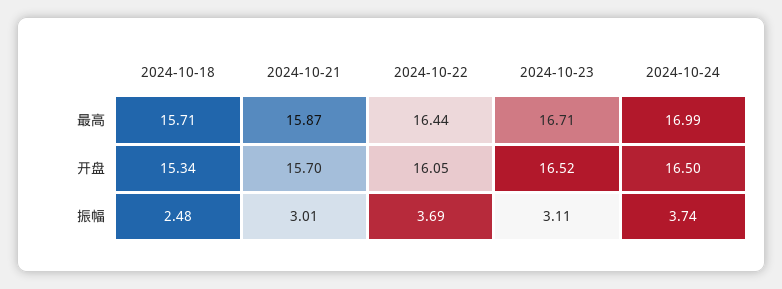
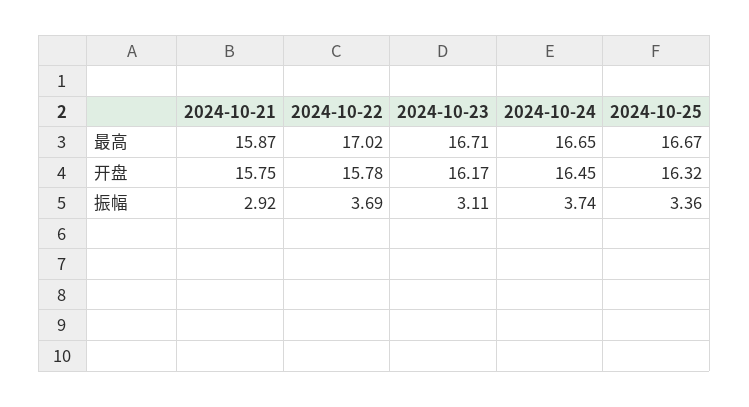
2024-10-18, 最高: 15.71 -> none
2024-10-22, 最高: 16.44 -> 17.02
2024-10-24, 最高: 16.99 -> 16.65
2024-10-18, 开盘: 15.34 -> none
2024-10-21, 开盘: 15.7 -> 15.75
2024-10-22, 开盘: 16.05 -> 15.78
2024-10-23, 开盘: 16.52 -> 16.17
2024-10-24, 开盘: 16.5 -> 16.45
2024-10-18, 振幅: 2.48 -> none
2024-10-21, 振幅: 3.01 -> 2.92
2024-10-25, 最高: none -> 16.67
2024-10-25, 开盘: none -> 16.32
2024-10-25, 振幅: none -> 3.36

